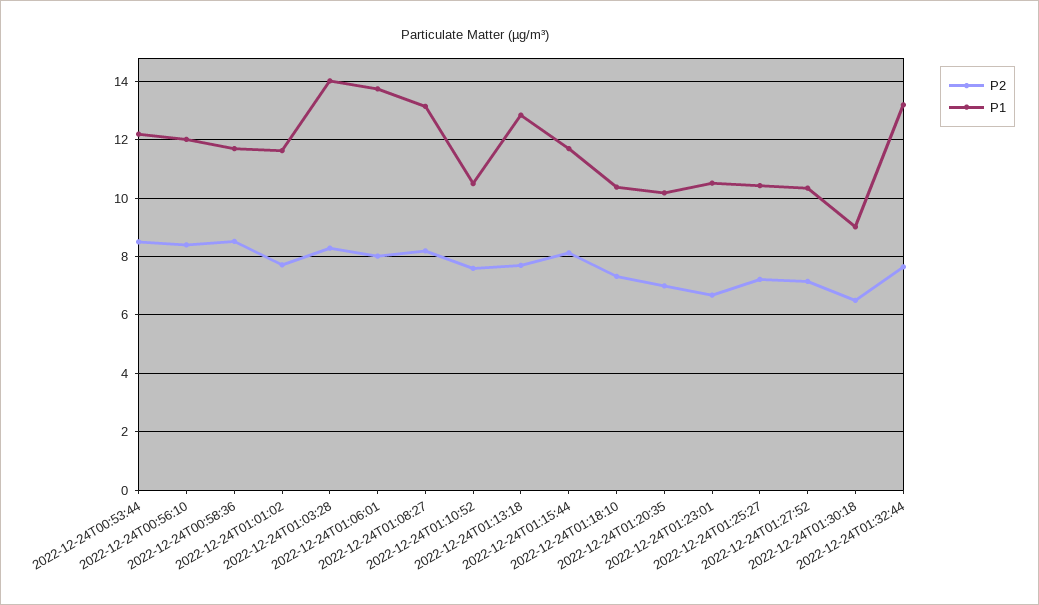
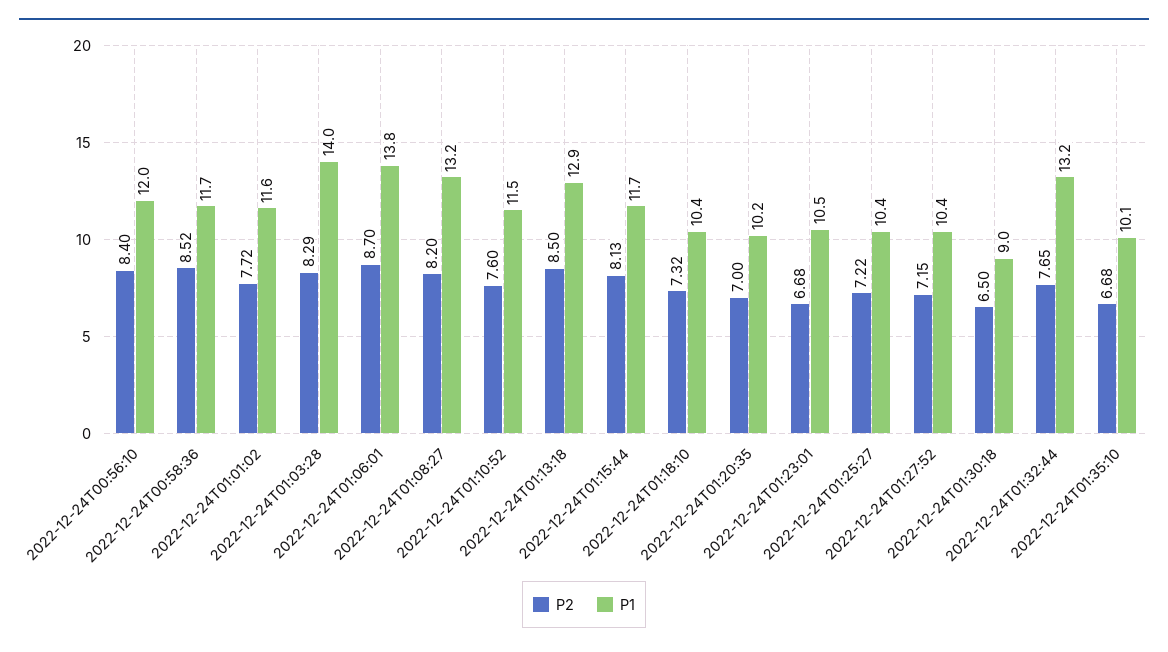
P2, 2022-12-24T00:53:44: 8.5 -> none
P1, 2022-12-24T00:53:44: 12.25 -> none
P2, 2022-12-24T01:06:01: 8 -> 8.7
P1, 2022-12-24T01:10:52: 10.5 -> 11.5
P2, 2022-12-24T01:13:18: 7.75 -> 8.5
P2, 2022-12-24T01:35:10: none -> 6.68
P1, 2022-12-24T01:35:10: none -> 10.1

